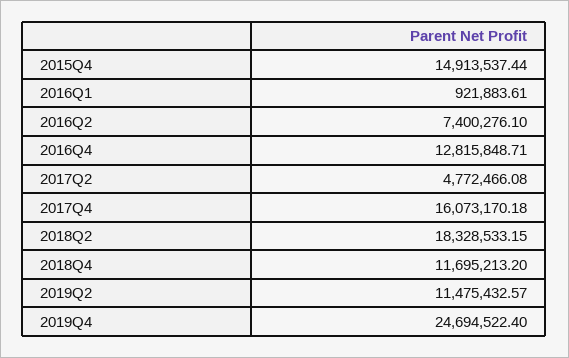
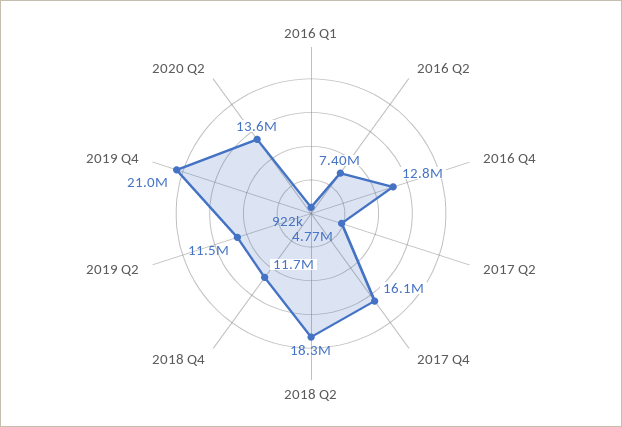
2015Q4: 14913537.44 -> none
2019Q4: 24694522.4 -> 21000000
2020 Q2: none -> 13600000

